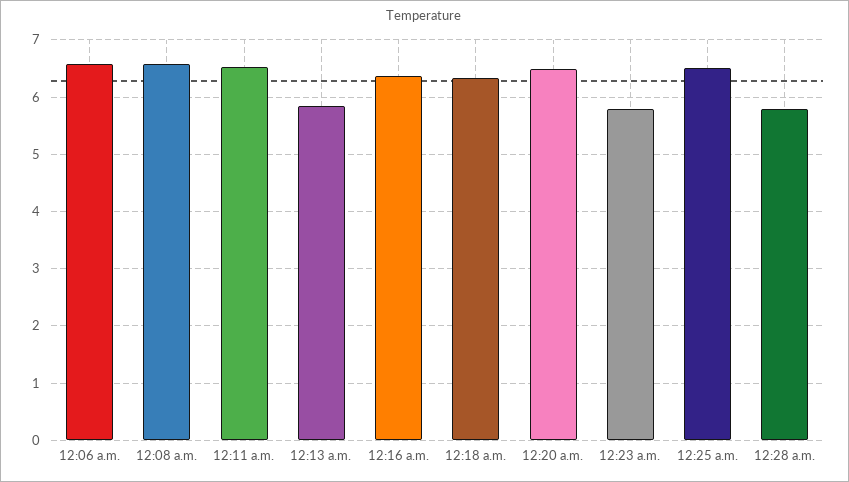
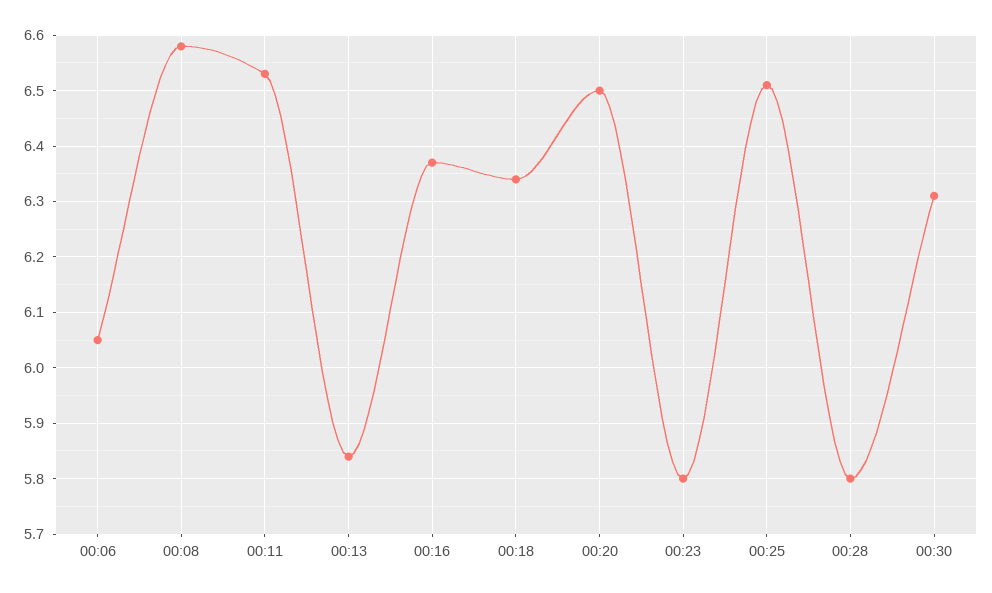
12:06 a.m.: 6.6 -> 6.05
00:30: none -> 6.3

